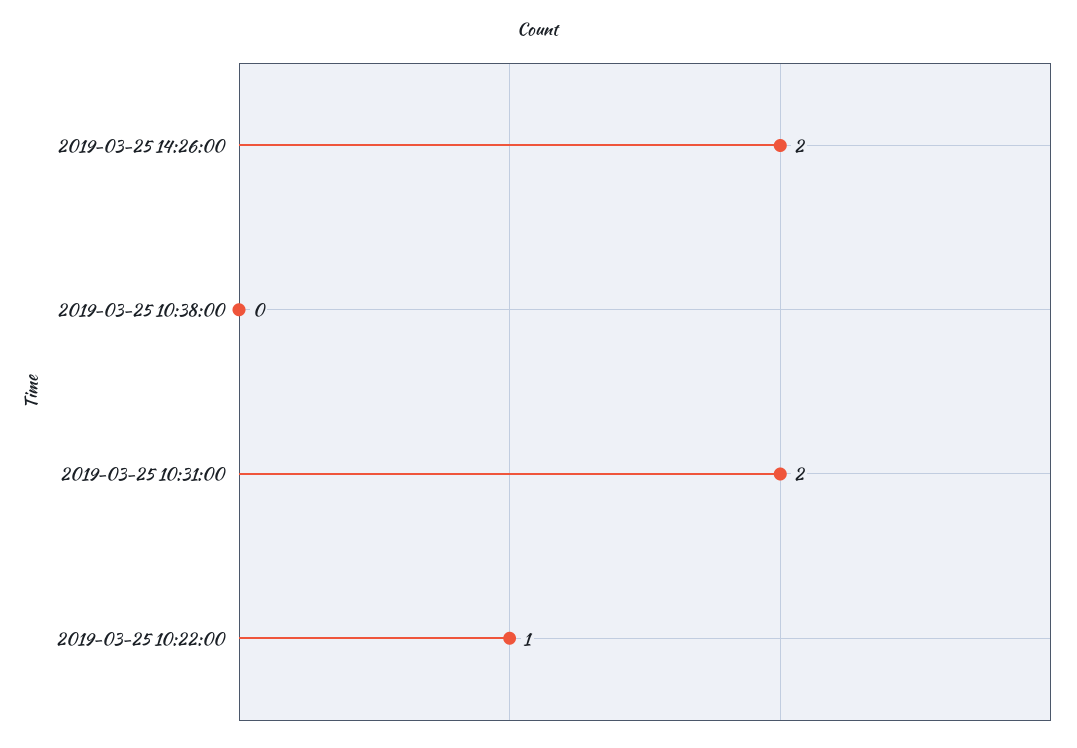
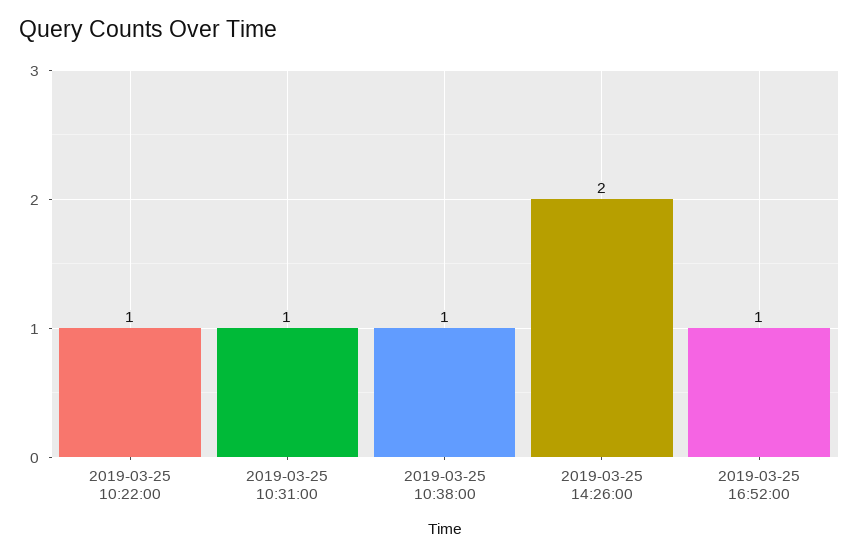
2019-03-25 10:38:00: 0 -> 1
2019-03-25 10:31:00: 2 -> 1
2019-03-25 16:52:00: none -> 1

